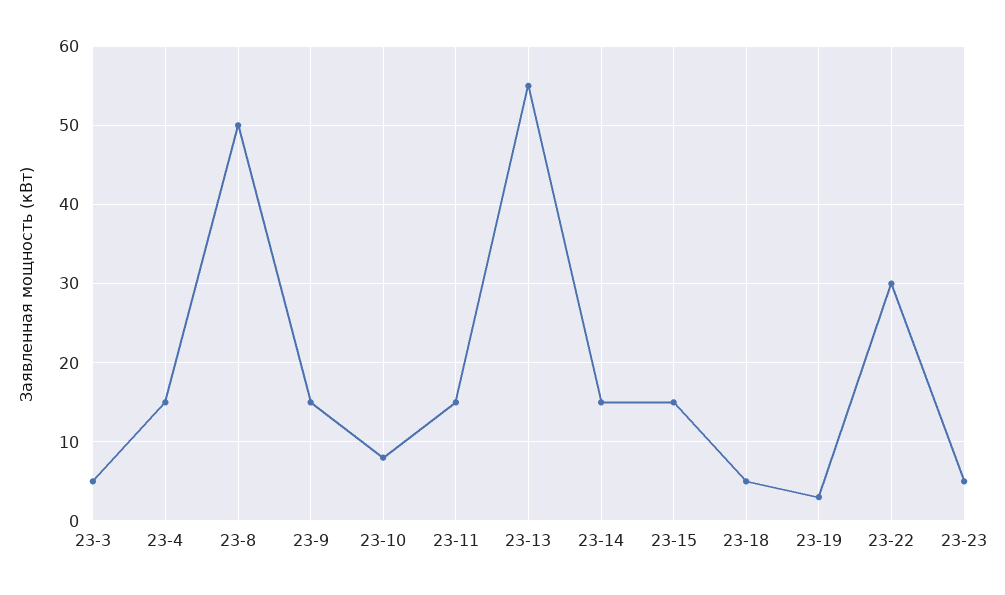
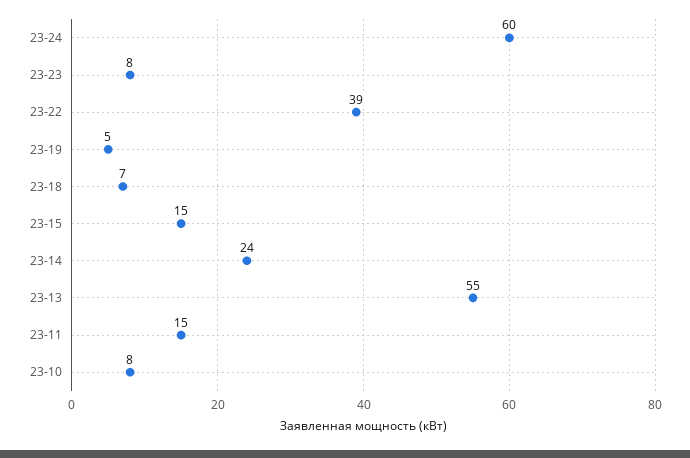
23-3: 5 -> none
23-4: 15 -> none
23-8: 50 -> none
23-9: 15 -> none
23-14: 15 -> 24
23-18: 5 -> 7
23-19: 3 -> 5
23-22: 30 -> 39
23-23: 5 -> 8
23-24: none -> 60

